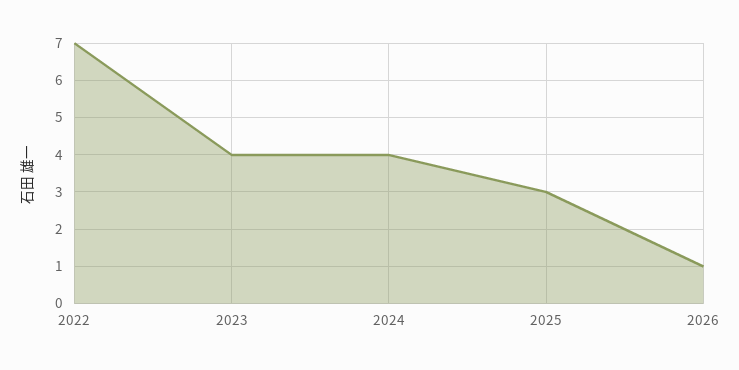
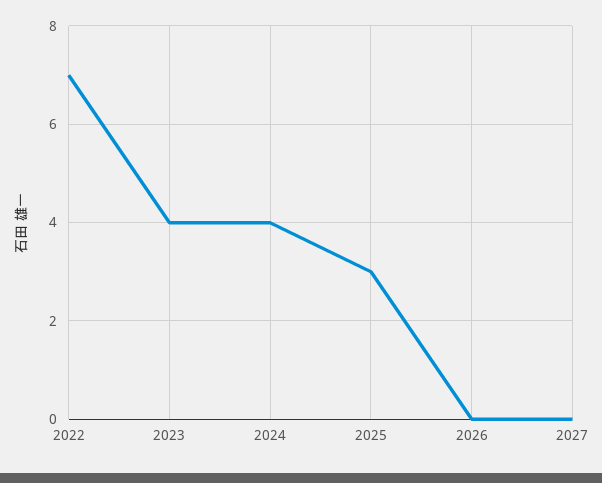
2026: 1 -> 0
2027: none -> 0

